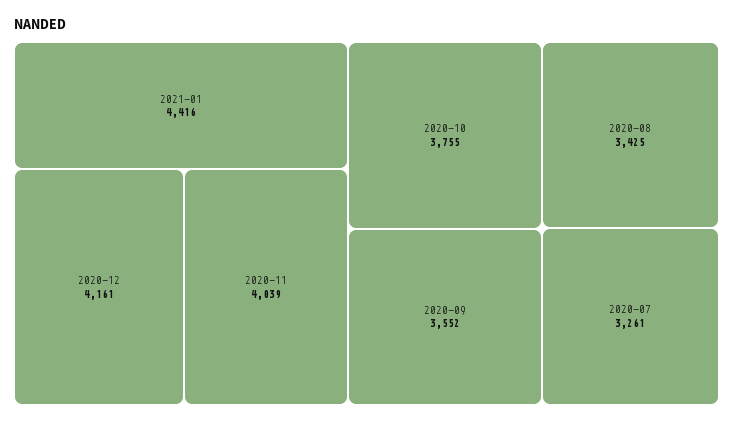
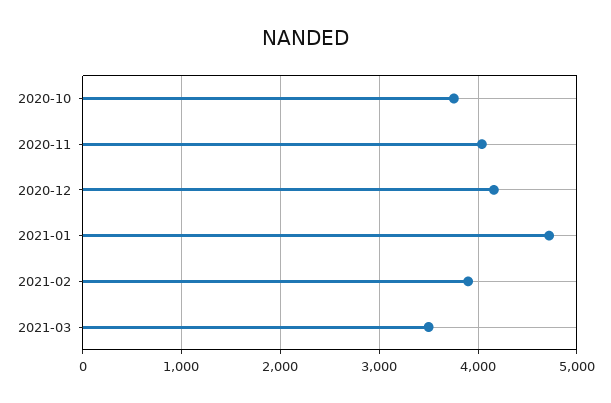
2021-01: 4416 -> 4700
2020-09: 3552 -> none
2020-08: 3425 -> none
2020-07: 3261 -> none
2021-02: none -> 3900
2021-03: none -> 3500

